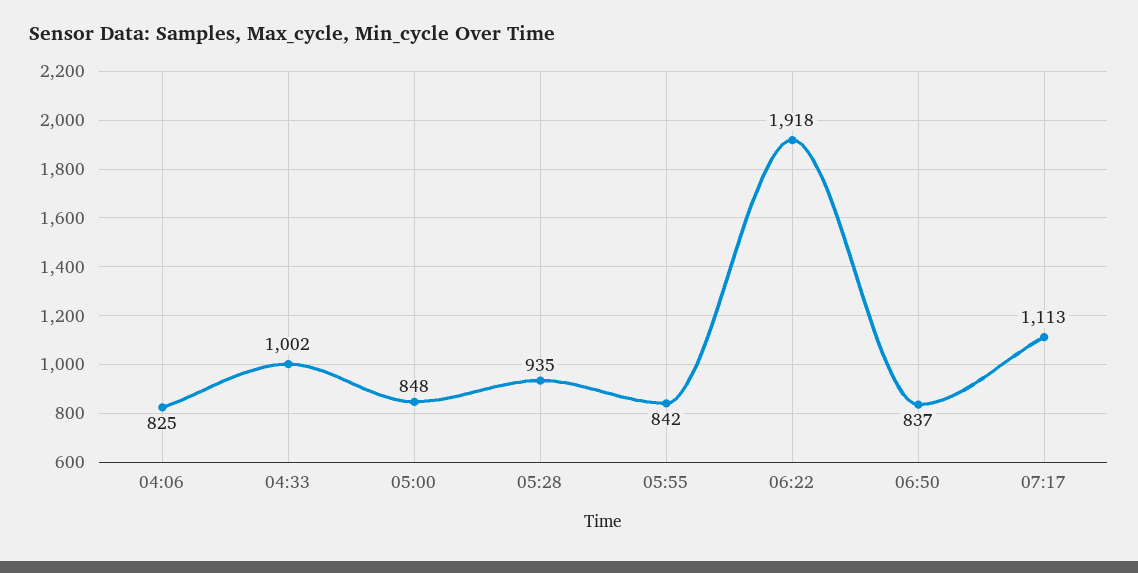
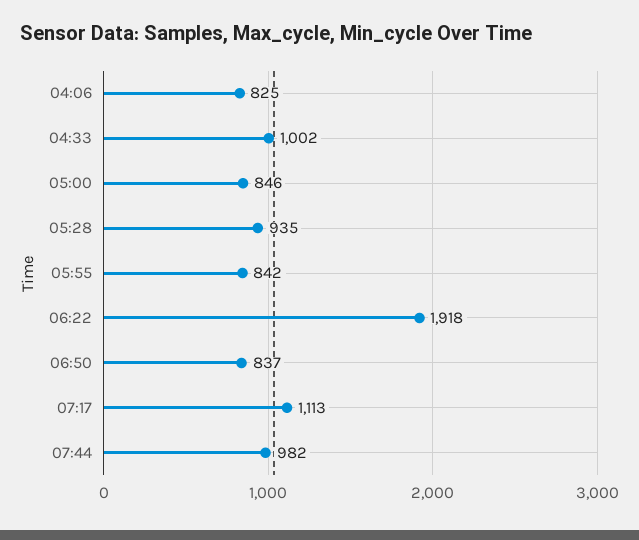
05:00: 848 -> 846
07:44: none -> 982

